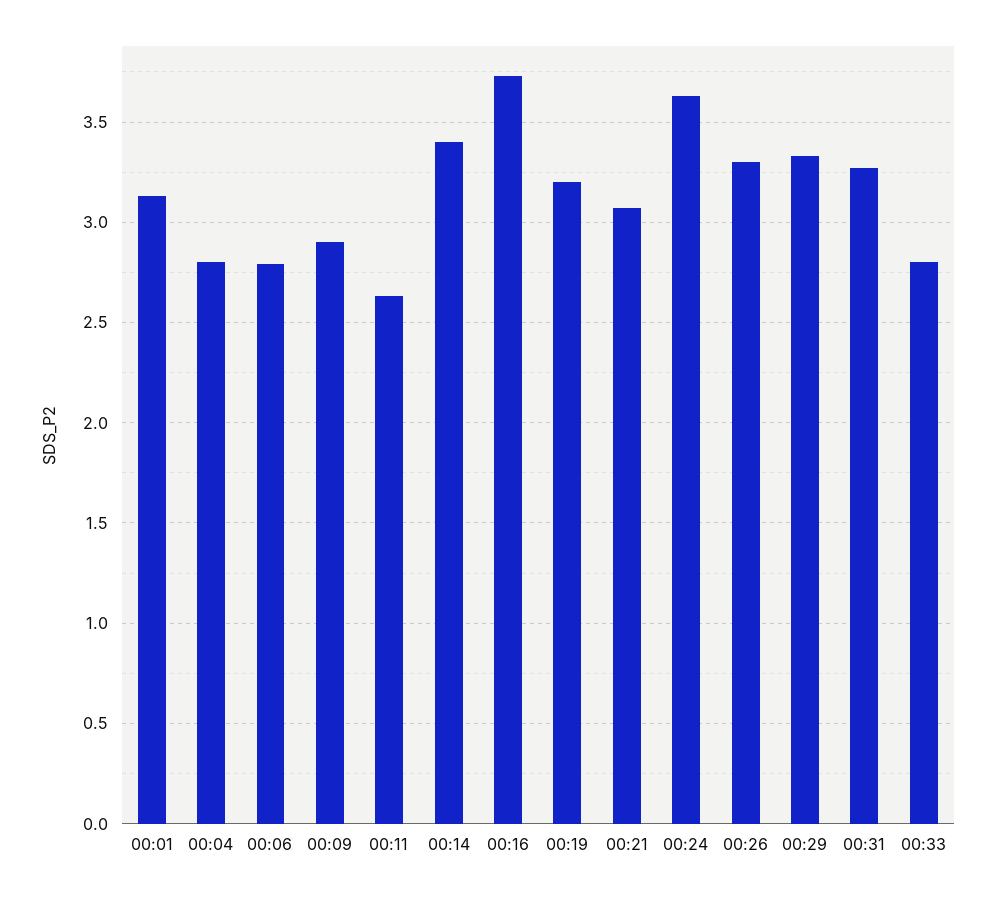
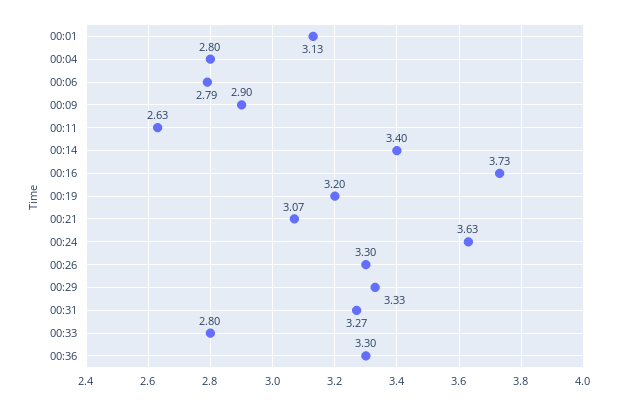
00:36: none -> 3.3

